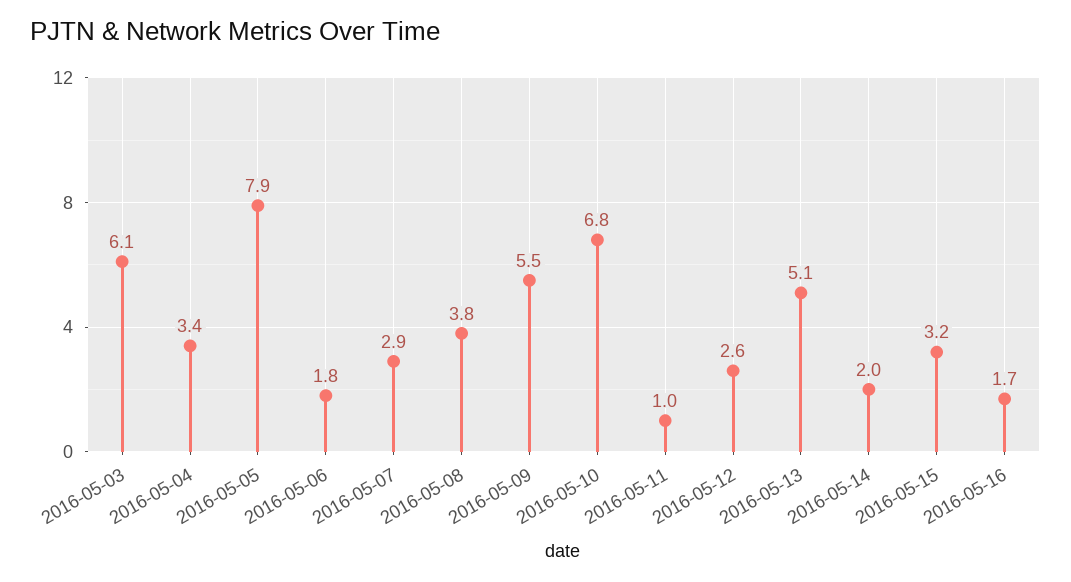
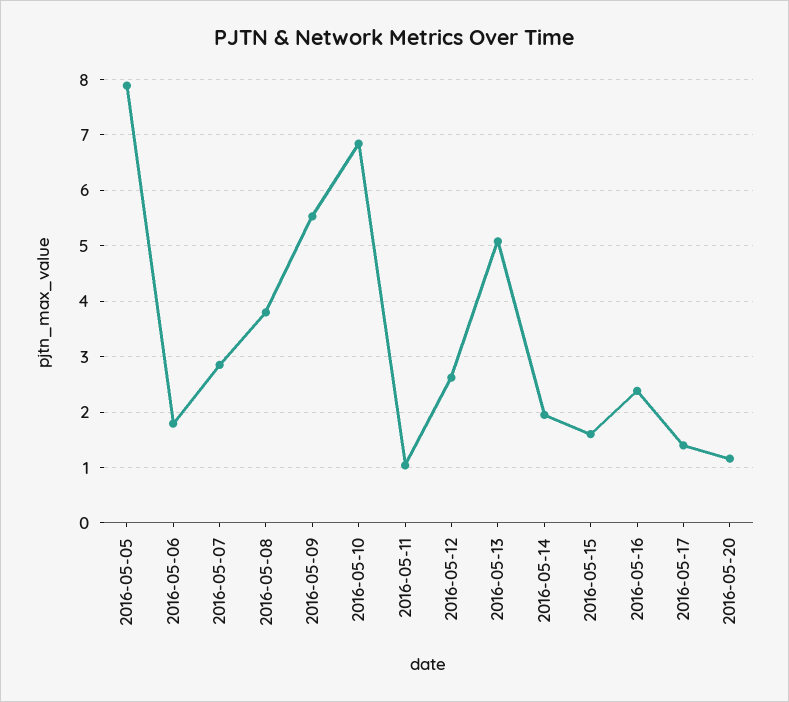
2016-05-03: 6.1 -> none
2016-05-04: 3.4 -> none
2016-05-15: 3.2 -> 1.6
2016-05-16: 1.7 -> 2.4
2016-05-17: none -> 1.4
2016-05-20: none -> 1.2

